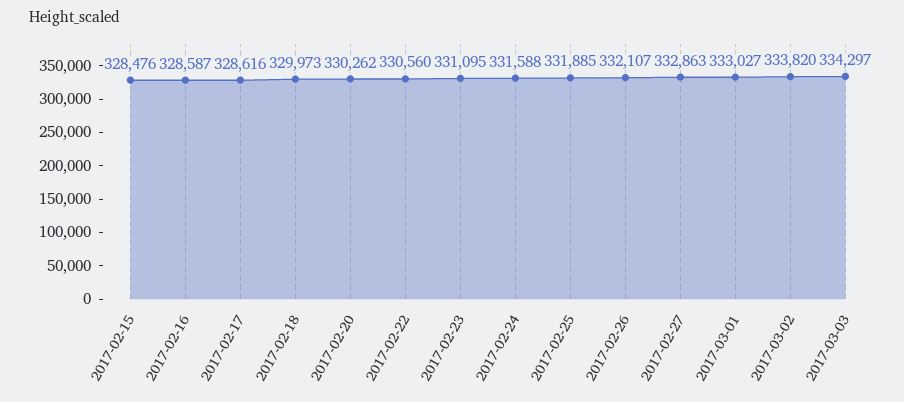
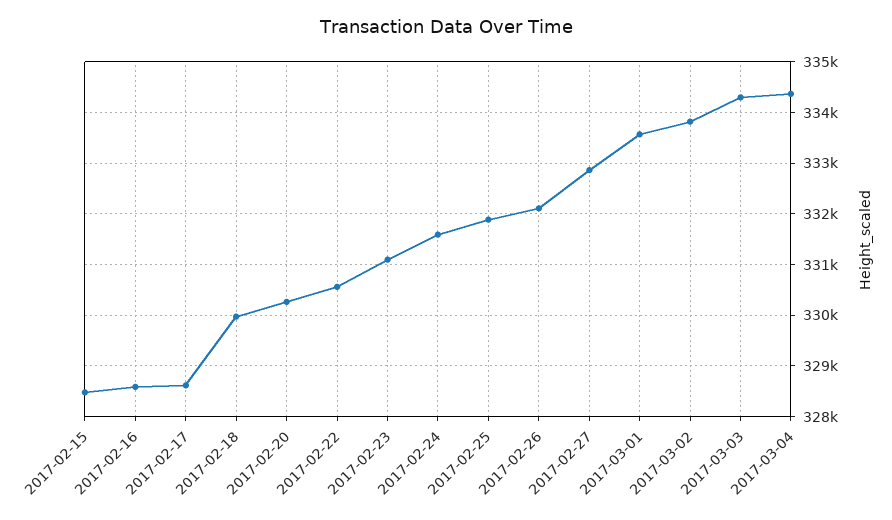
2017-03-01: 333027 -> 333600
2017-03-04: none -> 334400

